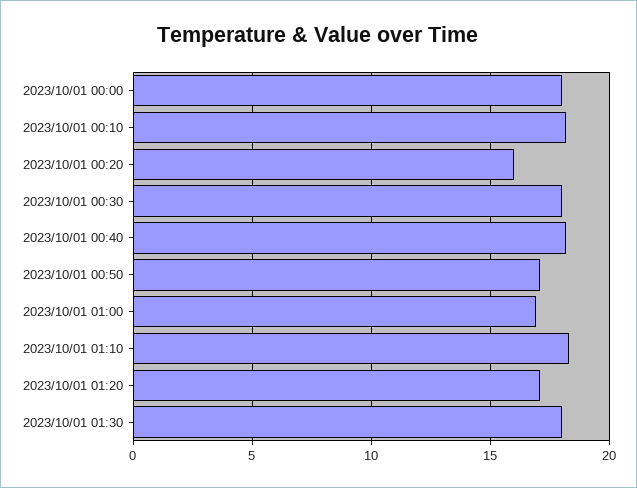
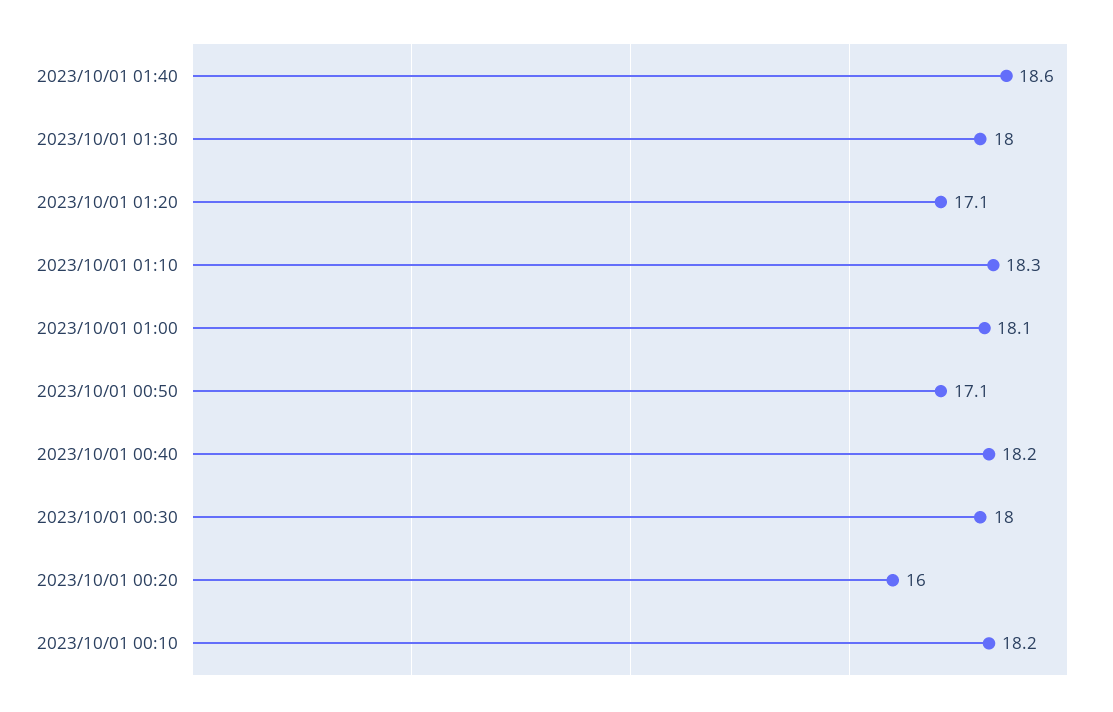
2023/10/01 00:00: 18 -> none
2023/10/01 01:00: 17 -> 18.1
2023/10/01 01:40: none -> 18.6

